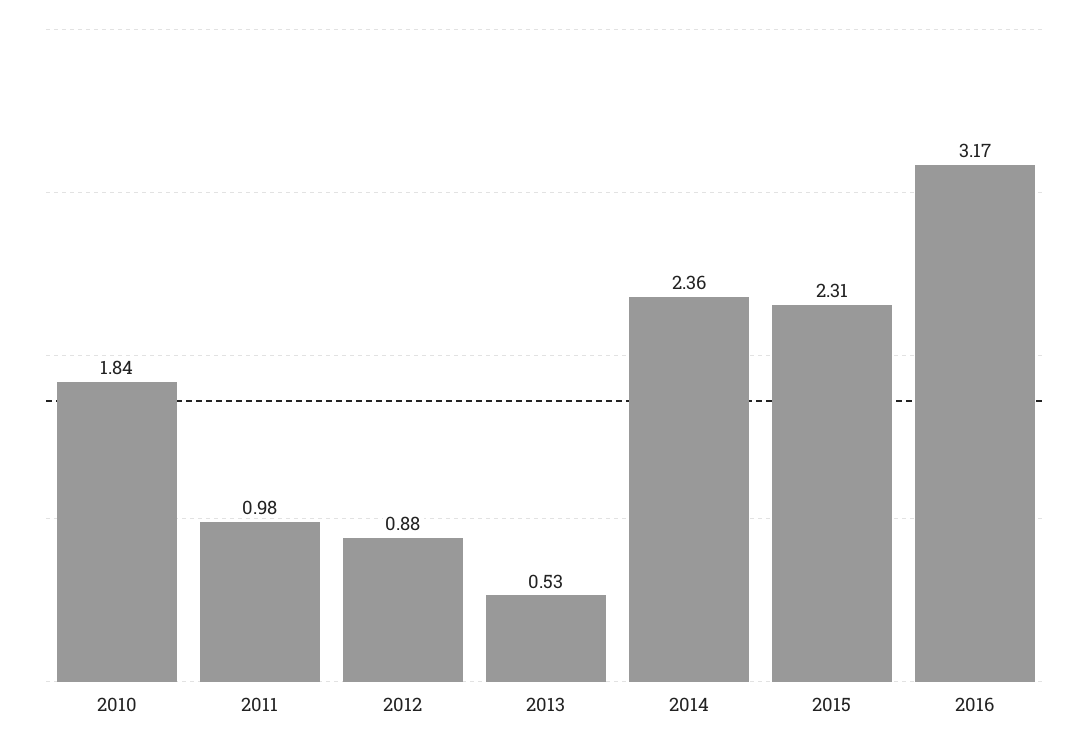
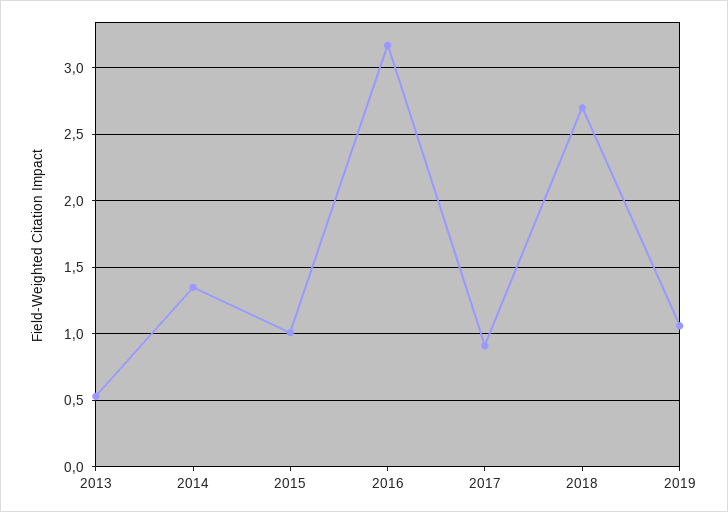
2010: 1.84 -> none
2011: 0.98 -> none
2012: 0.88 -> none
2014: 2.36 -> 1.35
2015: 2.31 -> 1
2017: none -> 0.9
2018: none -> 2.7
2019: none -> 1.05

